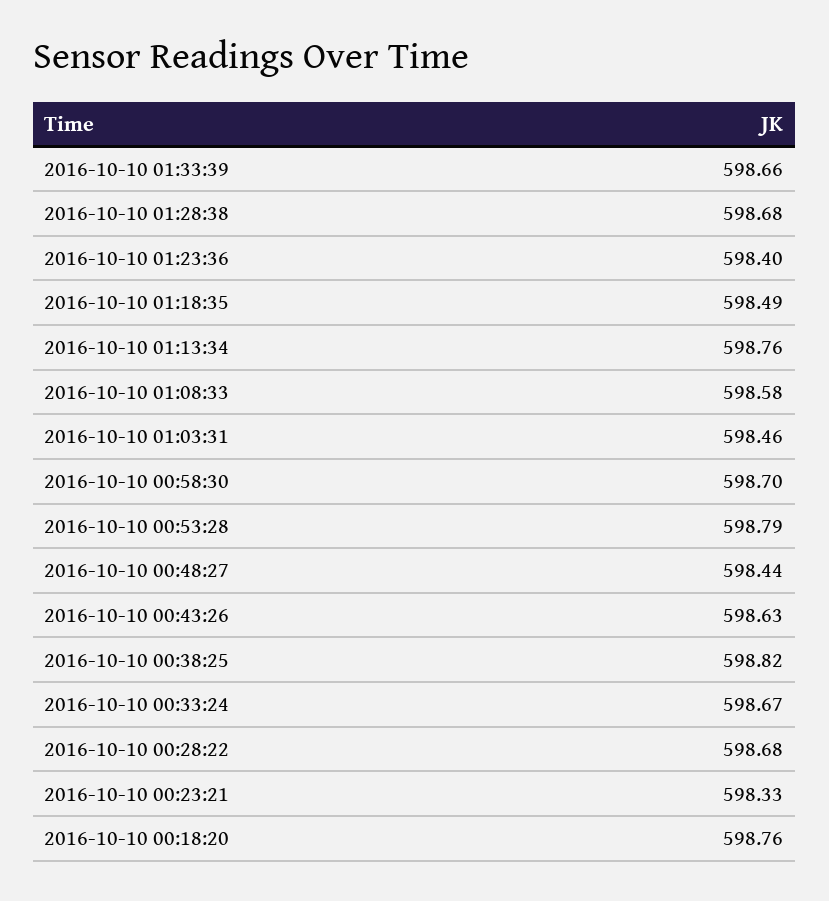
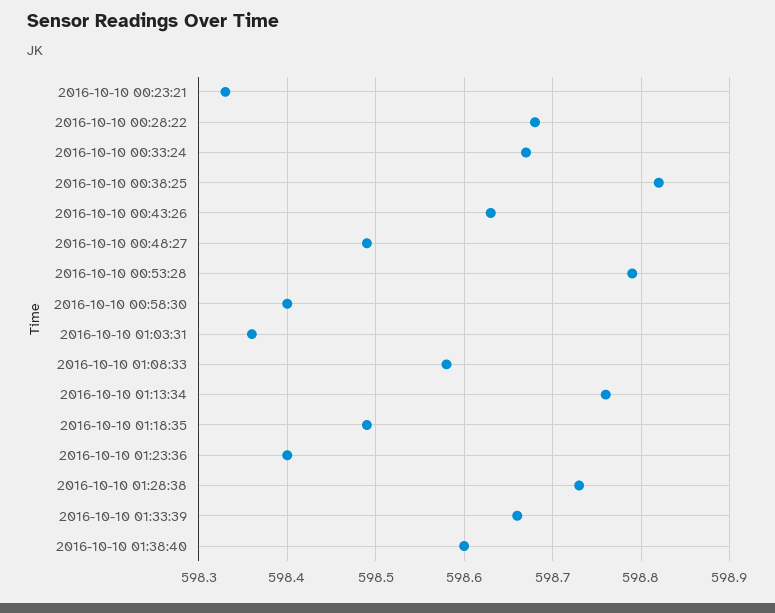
2016-10-10 01:28:38: 598.68 -> 598.73
2016-10-10 01:03:31: 598.46 -> 598.36
2016-10-10 00:58:30: 598.7 -> 598.4
2016-10-10 00:48:27: 598.44 -> 598.49
2016-10-10 00:18:20: 598.76 -> none
2016-10-10 01:38:40: none -> 598.6

